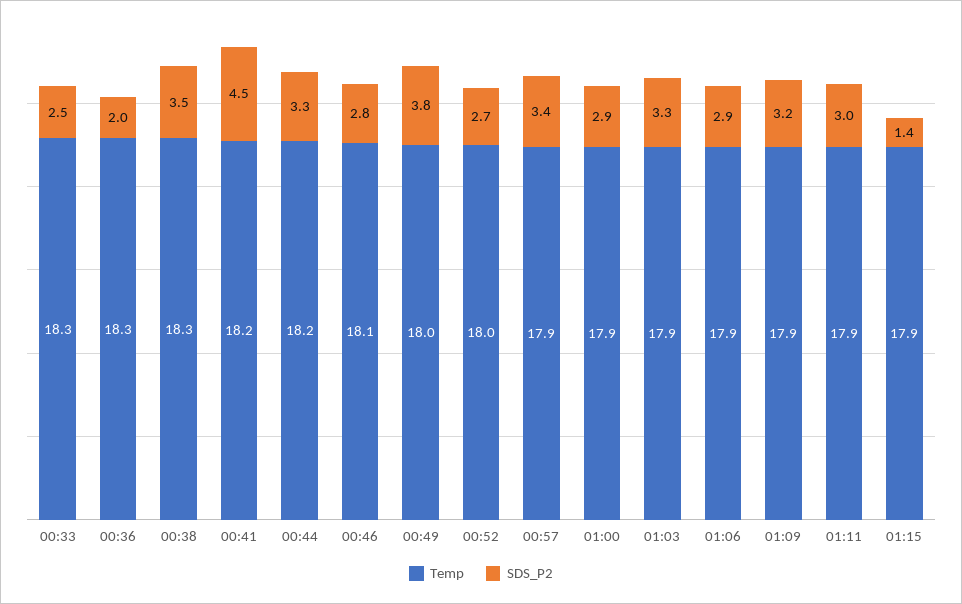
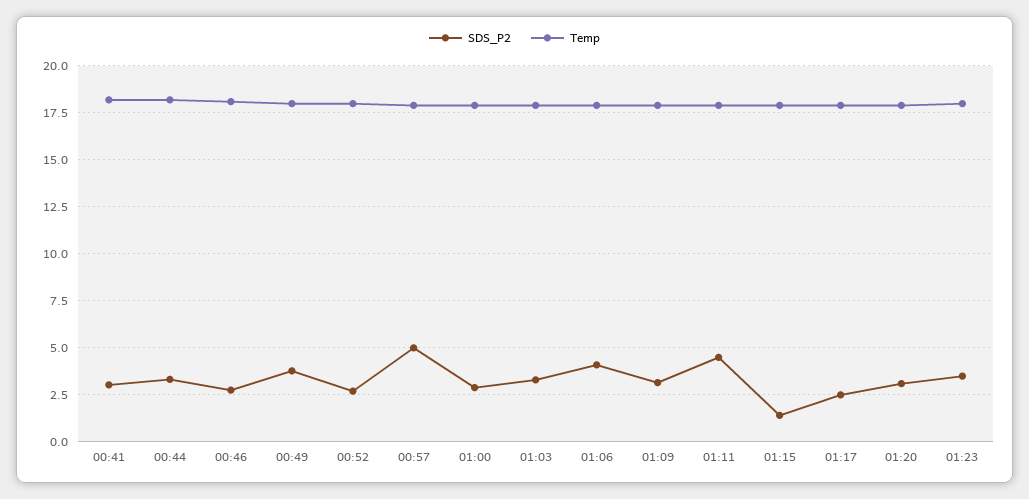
Temp, 00:33: 18.3 -> none
SDS_P2, 00:33: 2.5 -> none
Temp, 00:36: 18.3 -> none
SDS_P2, 00:36: 2 -> none
Temp, 00:38: 18.3 -> none
SDS_P2, 00:38: 3.5 -> none
SDS_P2, 00:41: 4.5 -> 3
SDS_P2, 00:57: 3.4 -> 5
SDS_P2, 01:06: 2.9 -> 4
SDS_P2, 01:11: 3 -> 4.5
SDS_P2, 01:17: none -> 2.5
Temp, 01:17: none -> 18
SDS_P2, 01:20: none -> 3
Temp, 01:20: none -> 18
SDS_P2, 01:23: none -> 3.5
Temp, 01:23: none -> 18

